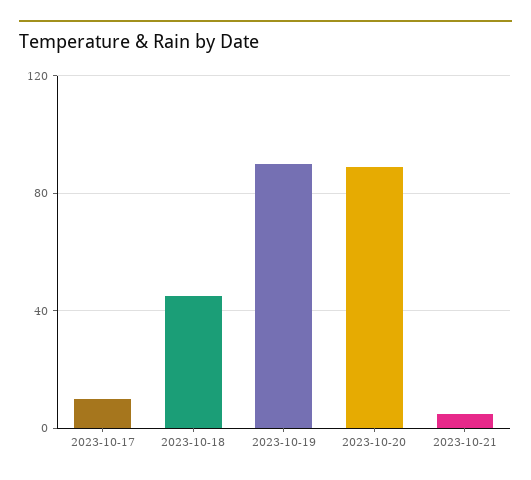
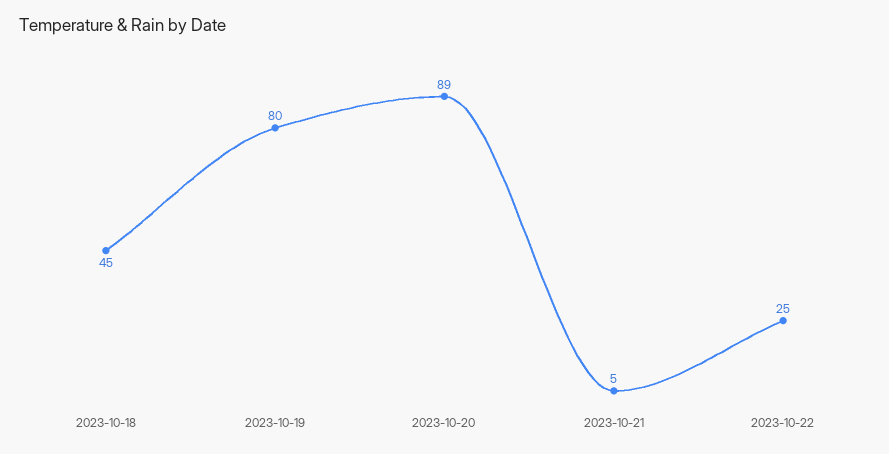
2023-10-17: 10 -> none
2023-10-19: 90 -> 80
2023-10-22: none -> 25

